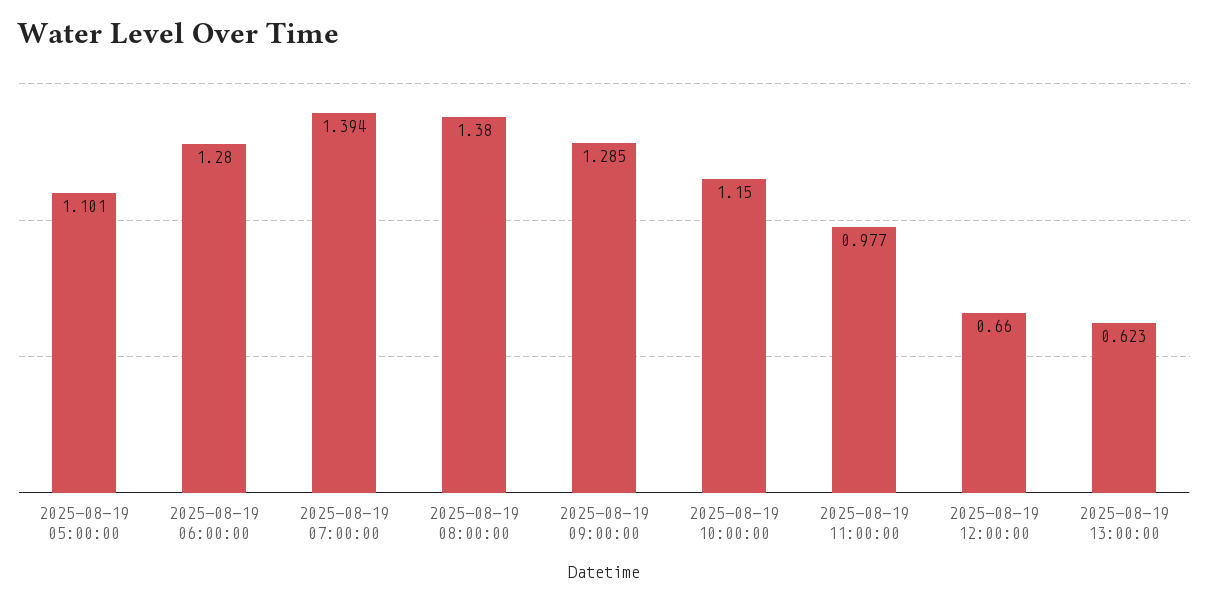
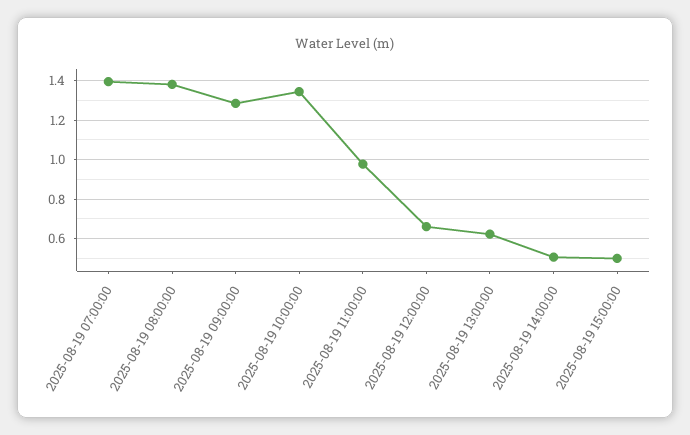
2025-08-19 05:00:00: 1.101 -> none
2025-08-19 06:00:00: 1.28 -> none
2025-08-19 10:00:00: 1.15 -> 1.35
2025-08-19 14:00:00: none -> 0.5
2025-08-19 15:00:00: none -> 0.5

